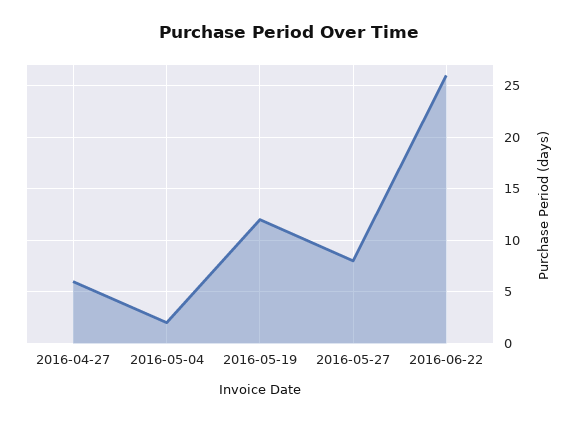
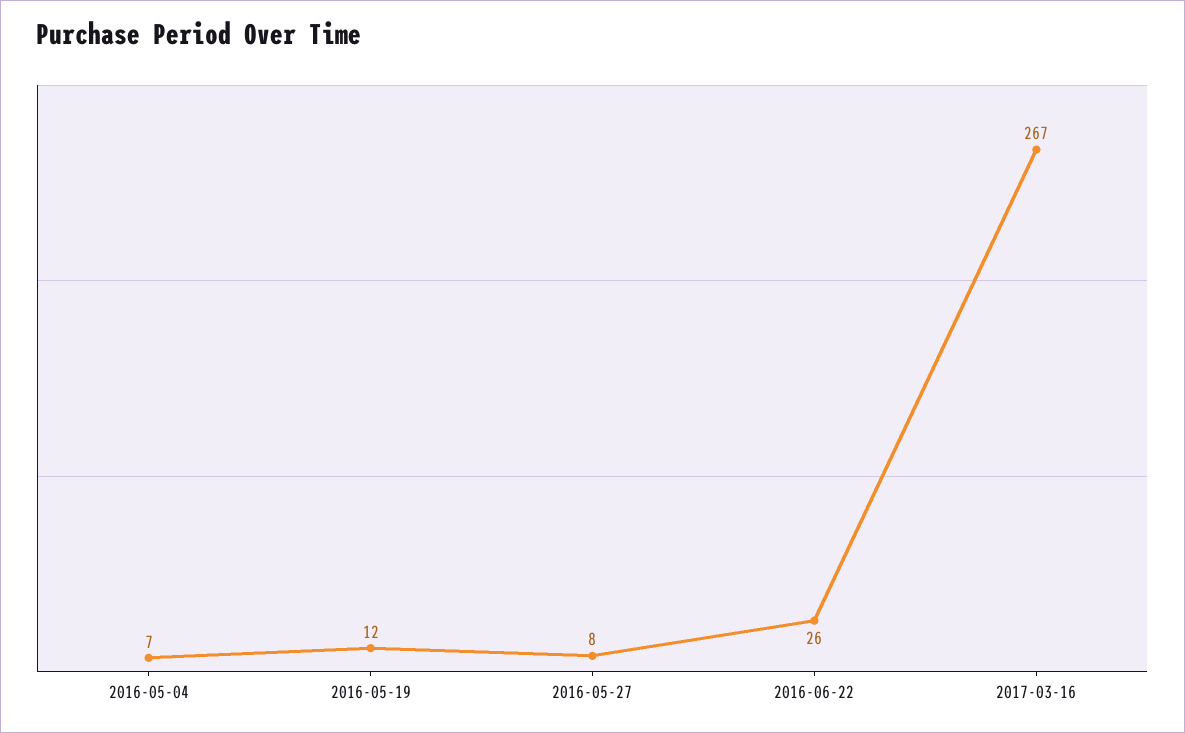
2016-04-27: 6 -> none
2016-05-04: 2 -> 7
2017-03-16: none -> 267

